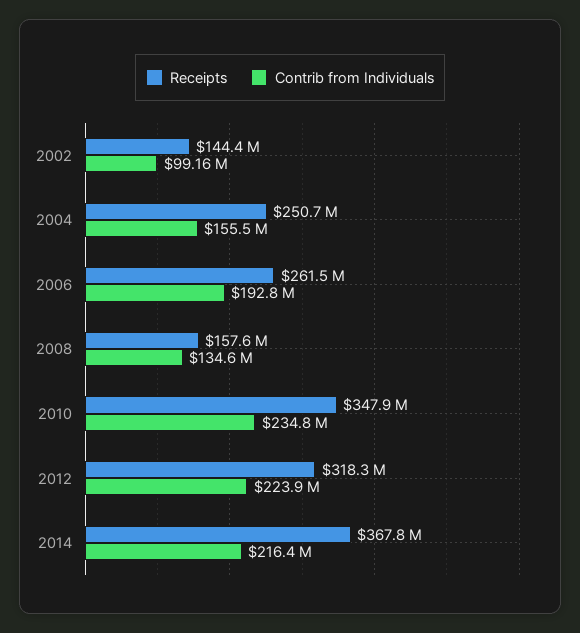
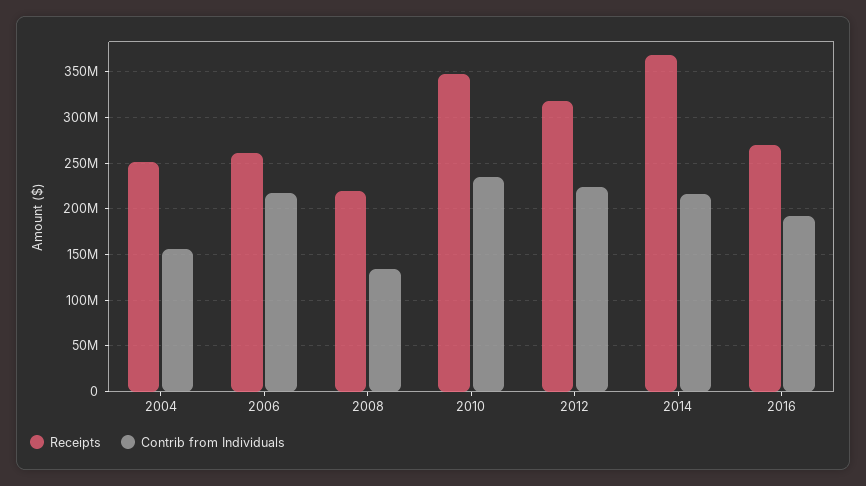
Receipts, 2002: 144400000 -> none
Contrib from Individuals, 2002: 99160000 -> none
Contrib from Individuals, 2006: 192800000 -> 220000000
Receipts, 2008: 157600000 -> 220000000
Receipts, 2016: none -> 270000000
Contrib from Individuals, 2016: none -> 190000000

